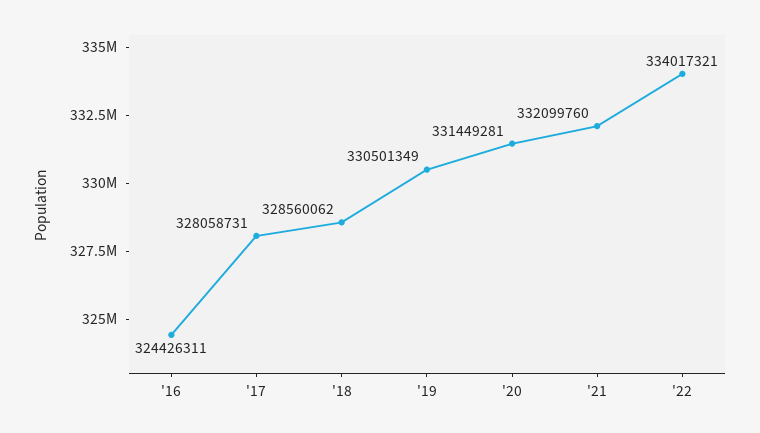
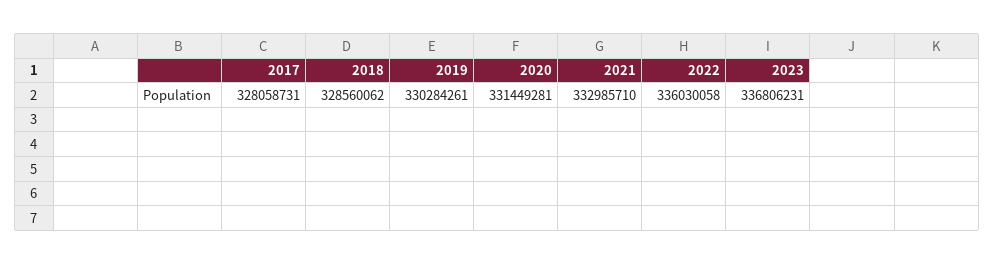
'16: 324426311 -> none
'19: 330501349 -> 330284261
'21: 332099760 -> 332985710
'22: 334017321 -> 336030058
2023: none -> 336806231

